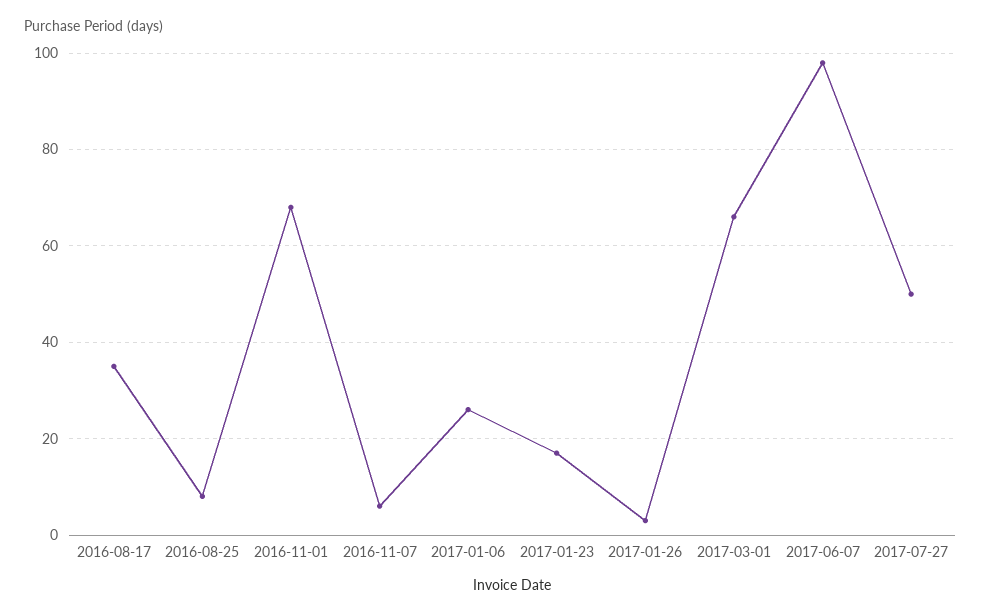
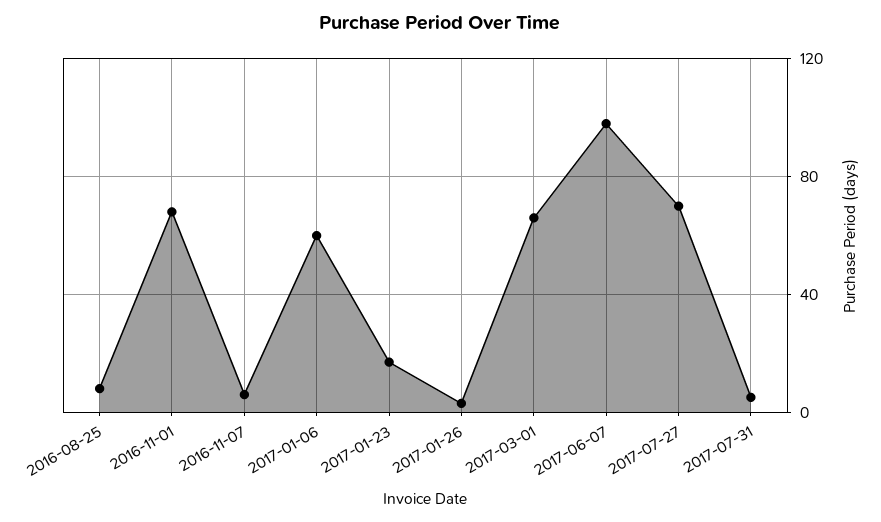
2016-08-17: 35 -> none
2017-01-06: 25 -> 60
2017-07-27: 50 -> 70
2017-07-31: none -> 5

